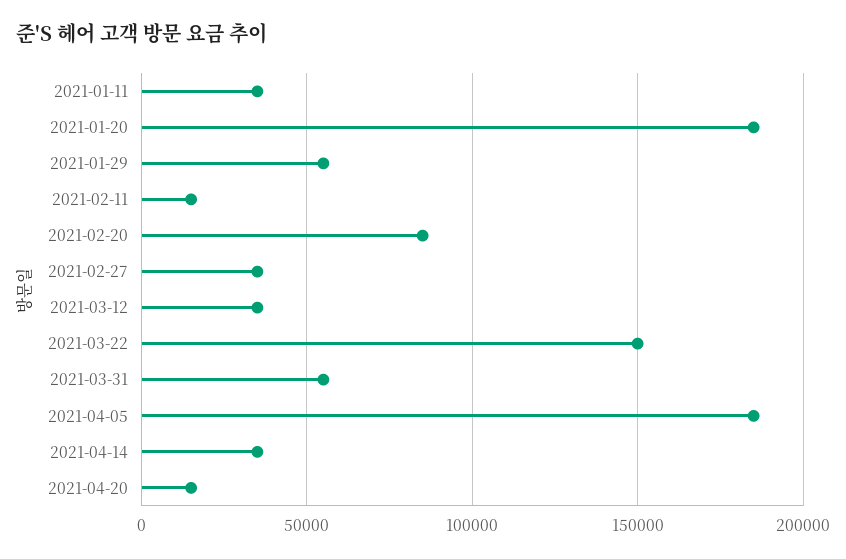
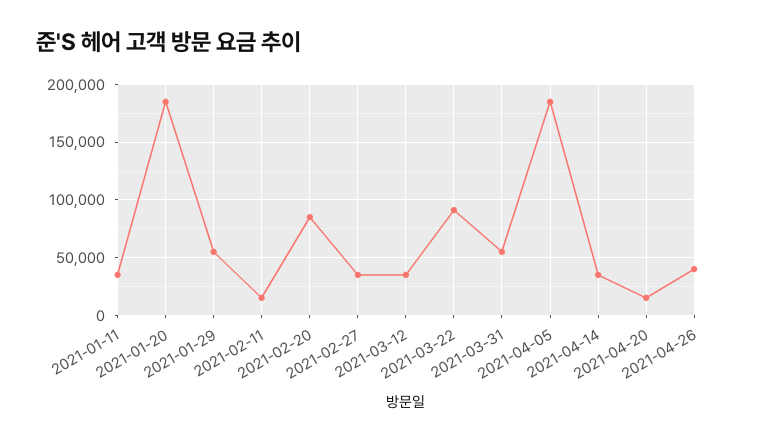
2021-03-22: 150000 -> 90000
2021-04-26: none -> 40000

